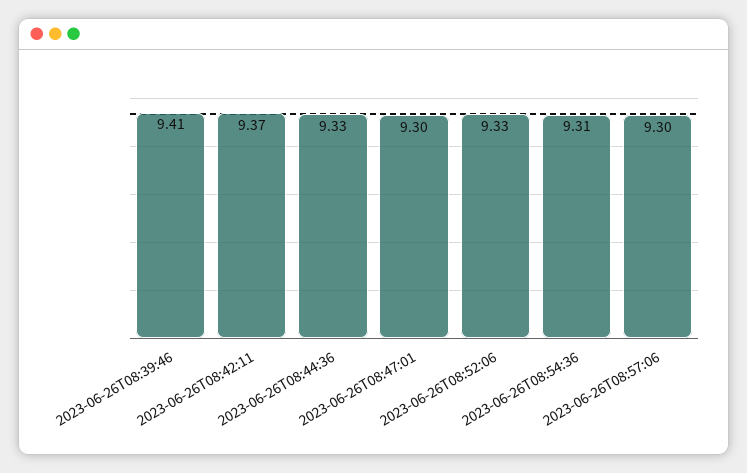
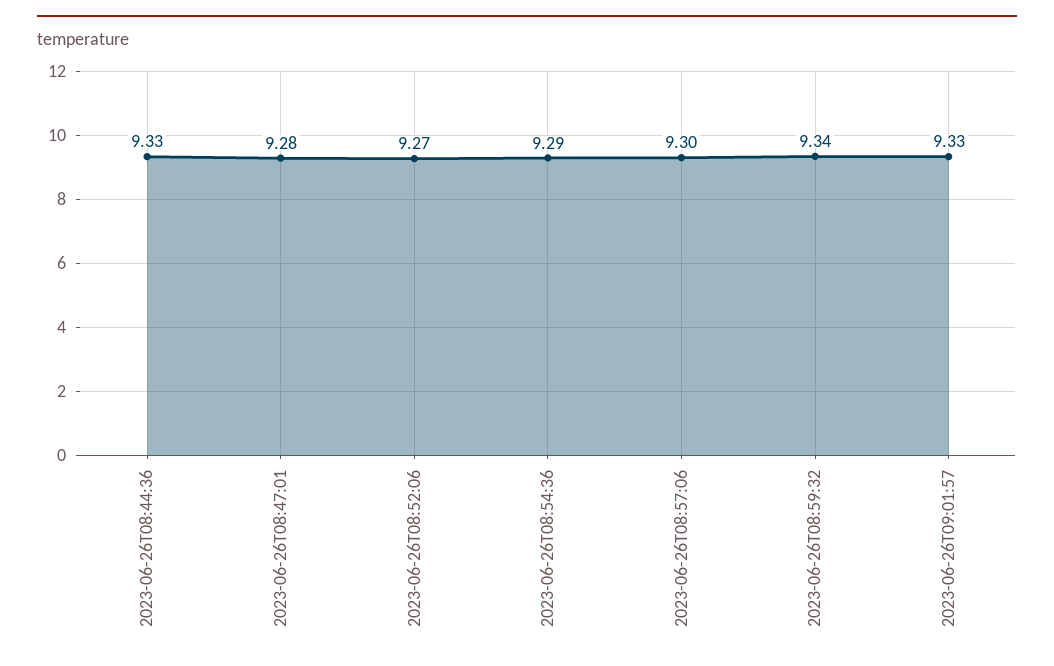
2023-06-26T08:39:46: 9.41 -> none
2023-06-26T08:42:11: 9.37 -> none
2023-06-26T08:47:01: 9.3 -> 9.28
2023-06-26T08:52:06: 9.33 -> 9.27
2023-06-26T08:54:36: 9.31 -> 9.29
2023-06-26T08:59:32: none -> 9.34
2023-06-26T09:01:57: none -> 9.33

